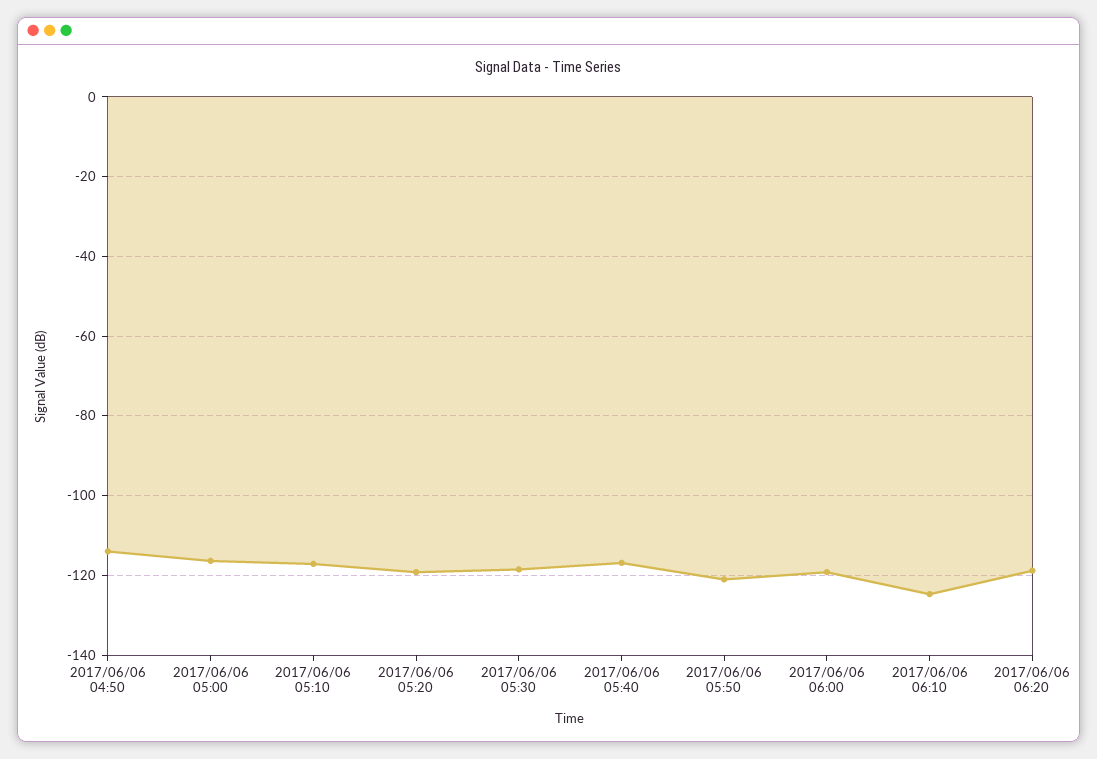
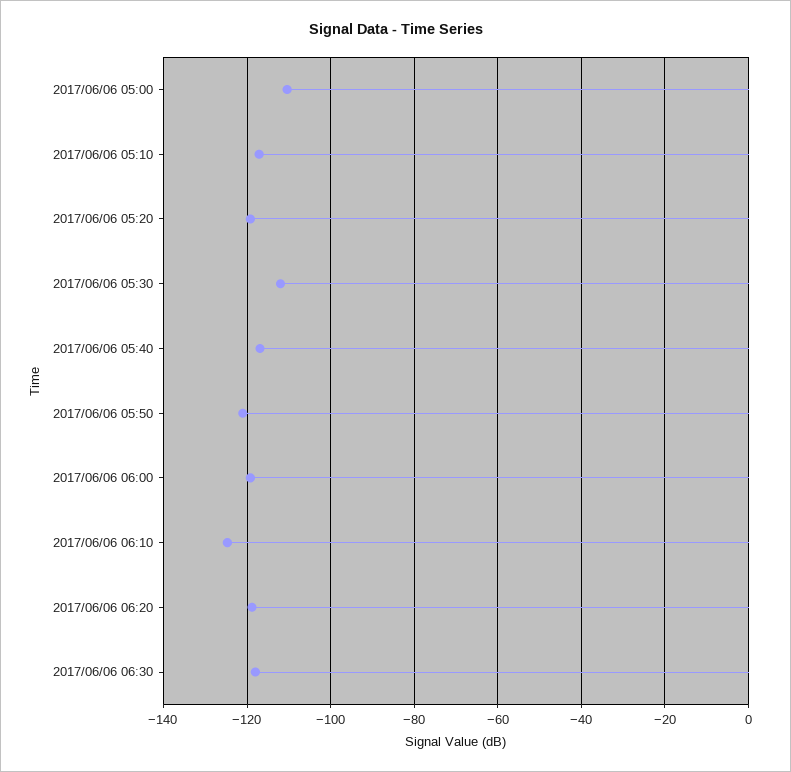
2017/06/06 04:50: -114 -> none
2017/06/06 05:00: -116 -> -110
2017/06/06 05:30: -118 -> -112
2017/06/06 06:30: none -> -118

